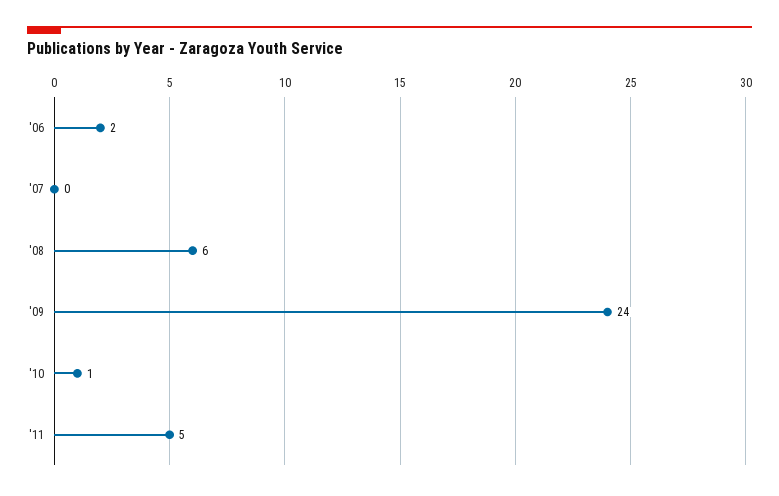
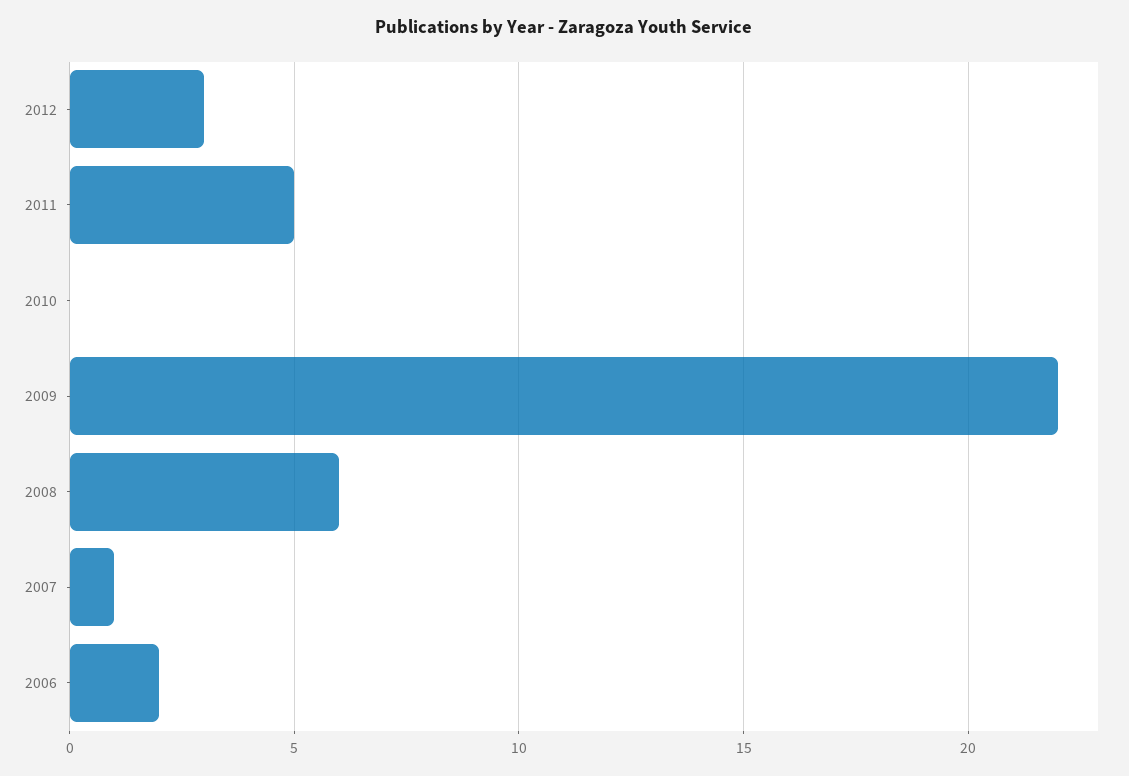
'07: 0 -> 1
'09: 24 -> 22
'10: 1 -> 0
2012: none -> 3

